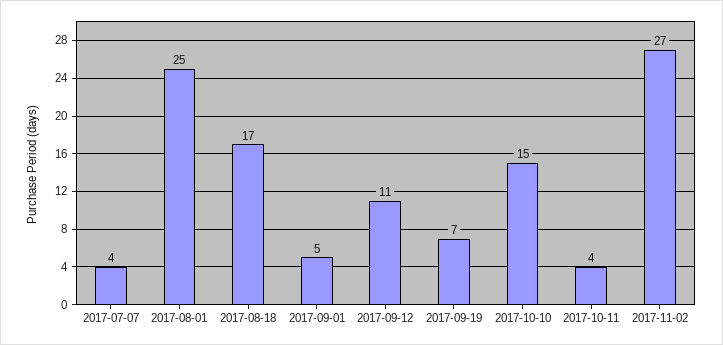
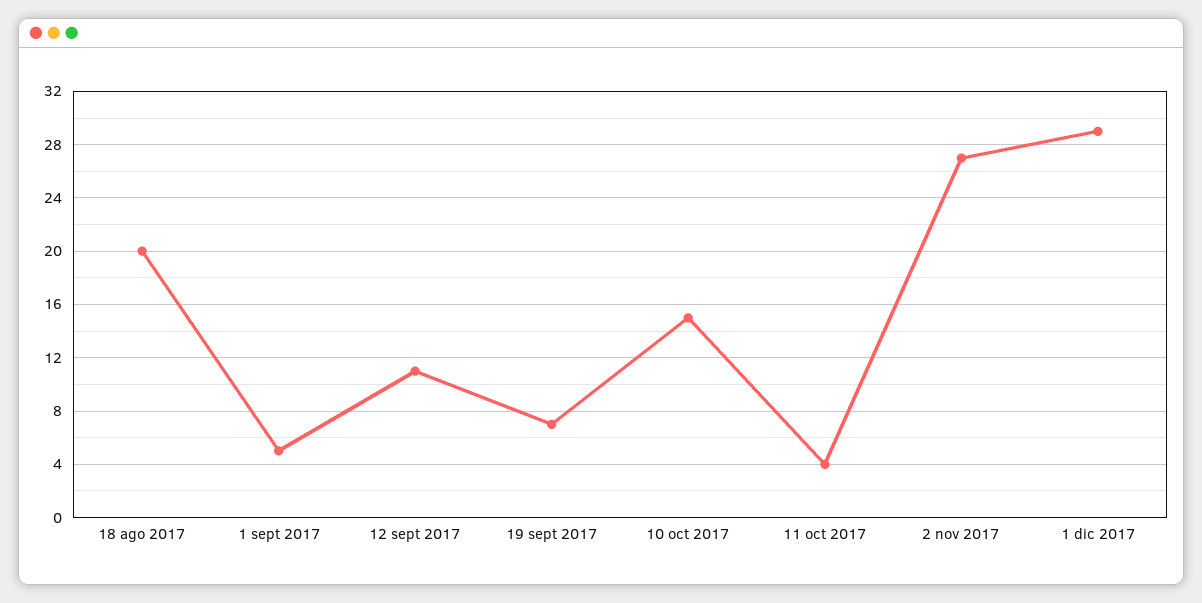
2017-07-07: 4 -> none
2017-08-01: 25 -> none
2017-08-18: 17 -> 20
1 dic 2017: none -> 29

